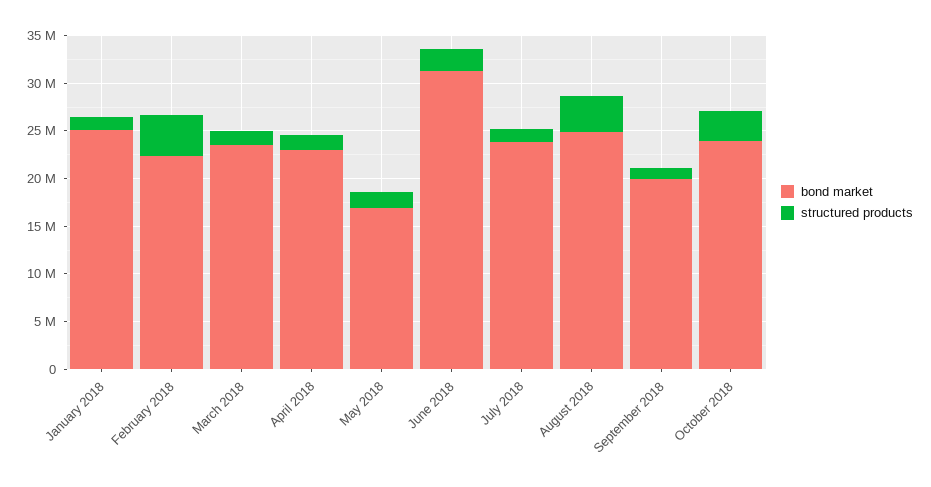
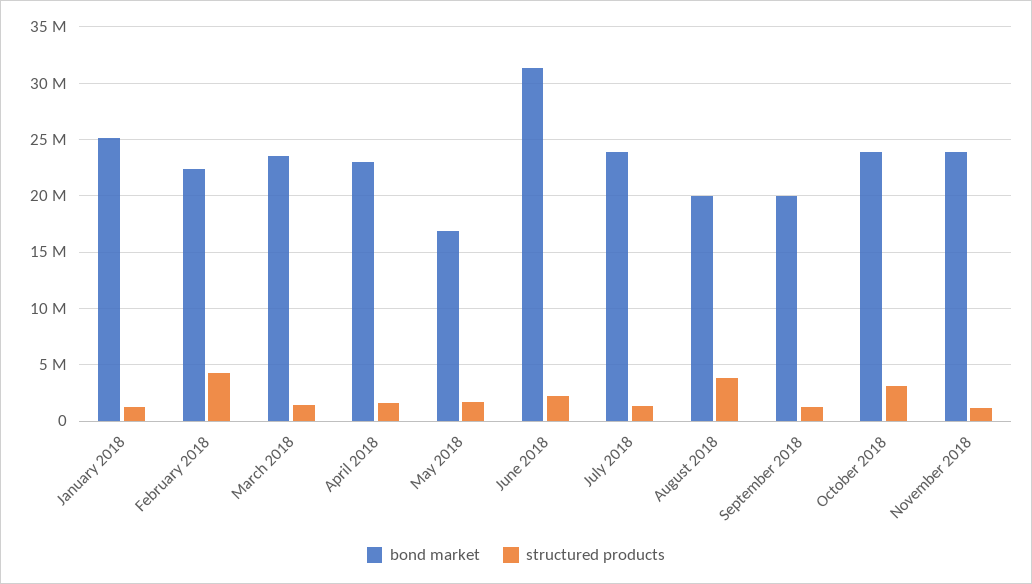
bond market, August 2018: 25000000 -> 20000000
bond market, November 2018: none -> 24000000
structured products, November 2018: none -> 1000000

